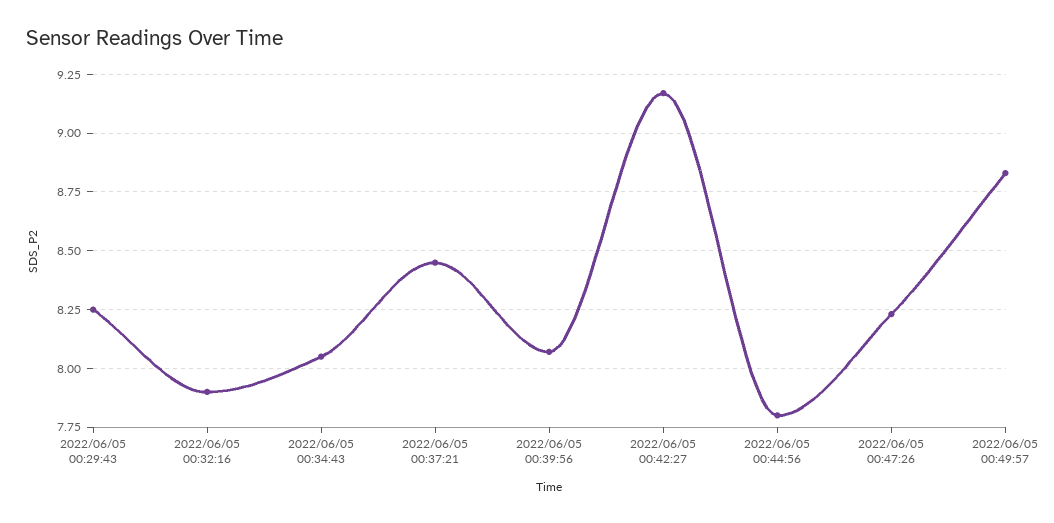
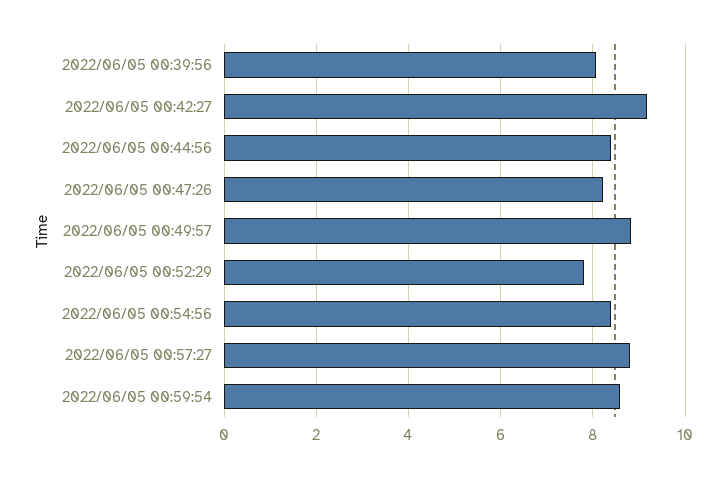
2022/06/05 00:29:43: 8.25 -> none
2022/06/05 00:32:16: 7.9 -> none
2022/06/05 00:34:43: 8.05 -> none
2022/06/05 00:37:21: 8.45 -> none
2022/06/05 00:44:56: 7.8 -> 8.4
2022/06/05 00:52:29: none -> 7.8
2022/06/05 00:54:56: none -> 8.4
2022/06/05 00:57:27: none -> 8.8
2022/06/05 00:59:54: none -> 8.6

